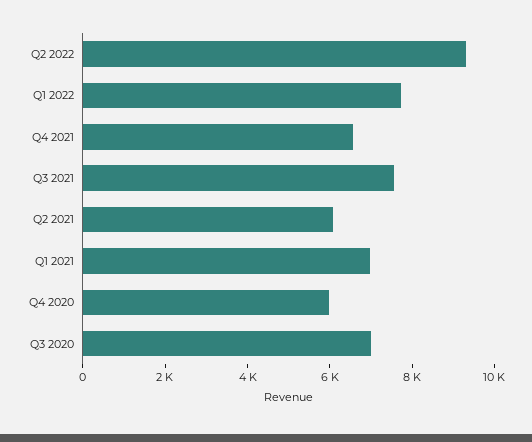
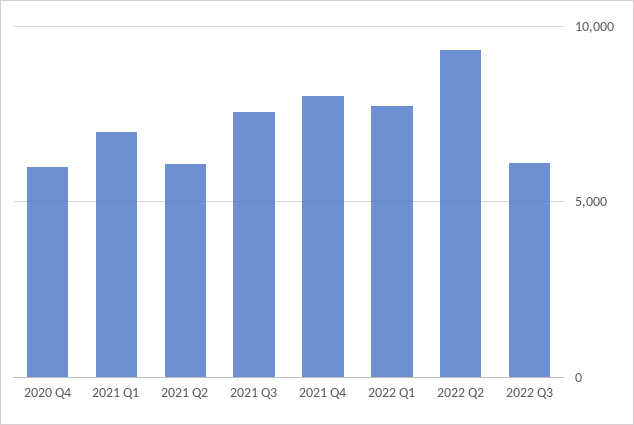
Q4 2021: 6500 -> 8000
Q3 2020: 7000 -> none
2022 Q3: none -> 6000

